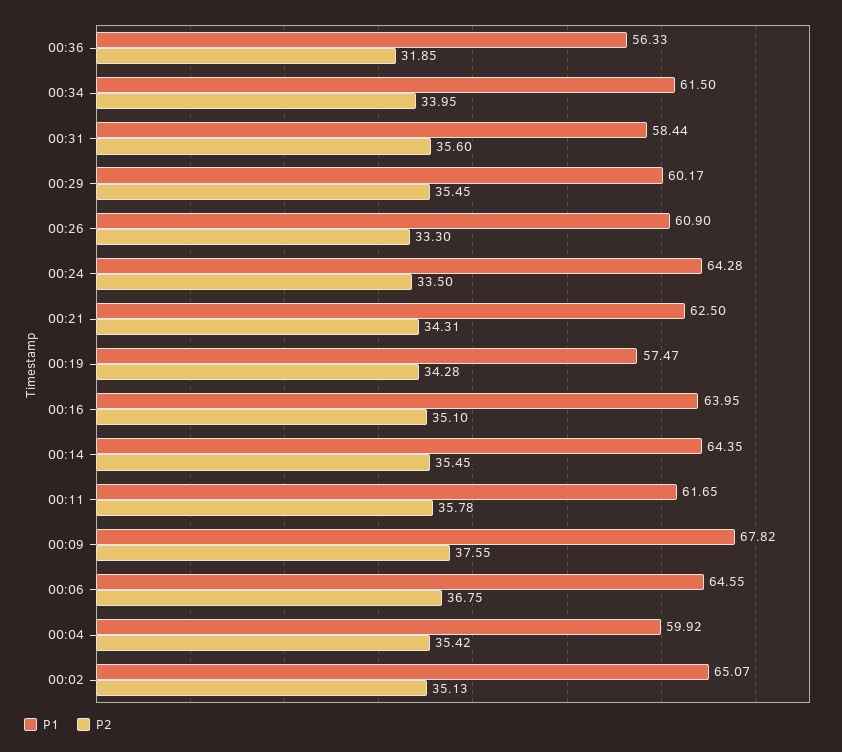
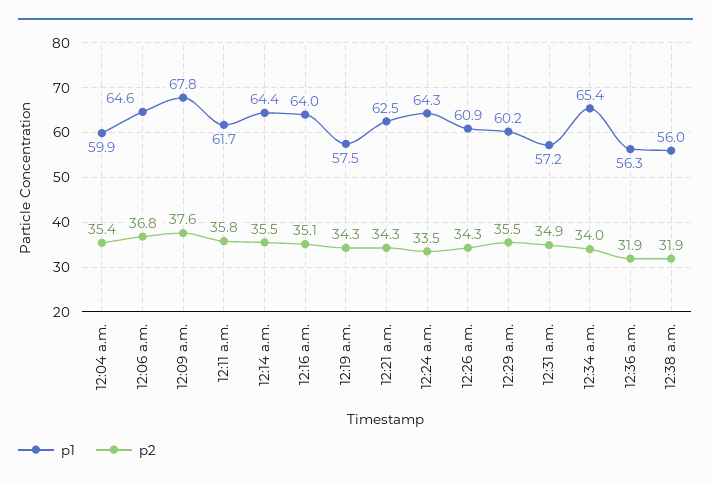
P1, 00:34: 61.5 -> 65.4
P1, 00:31: 58.44 -> 57.2
P2, 00:31: 35.6 -> 34.9
P2, 00:26: 33.3 -> 34.3
P1, 00:02: 65.07 -> none
P2, 00:02: 35.13 -> none
P1, 12:38 a.m.: none -> 56
P2, 12:38 a.m.: none -> 31.9

